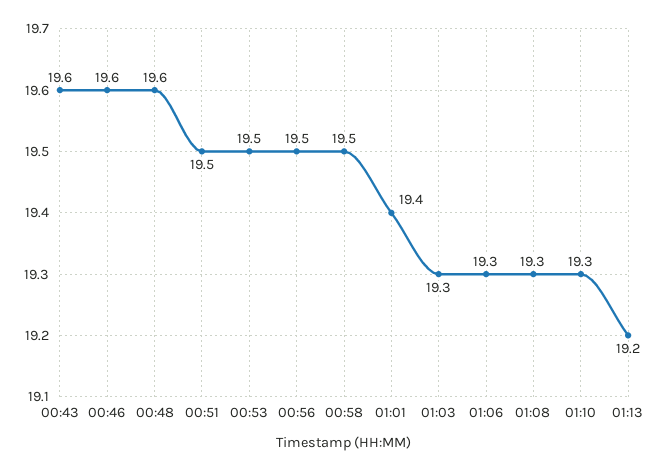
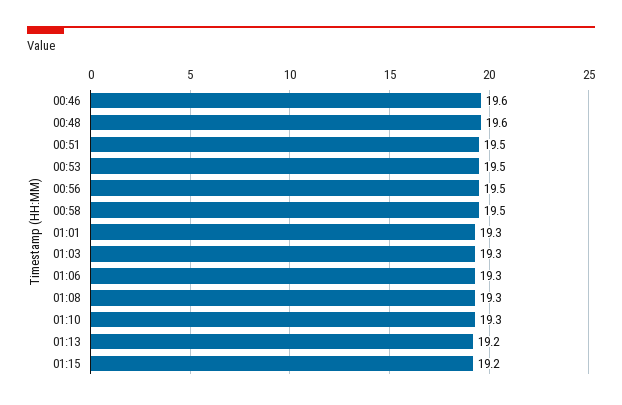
00:43: 19.6 -> none
01:01: 19.4 -> 19.3
01:15: none -> 19.2

